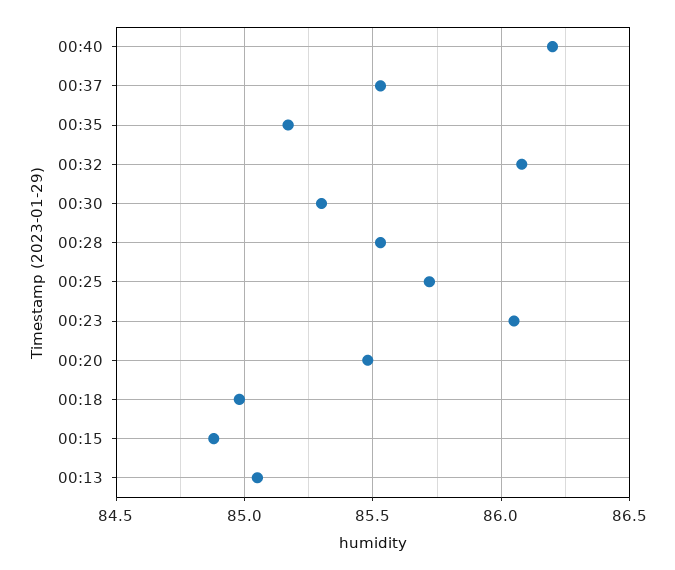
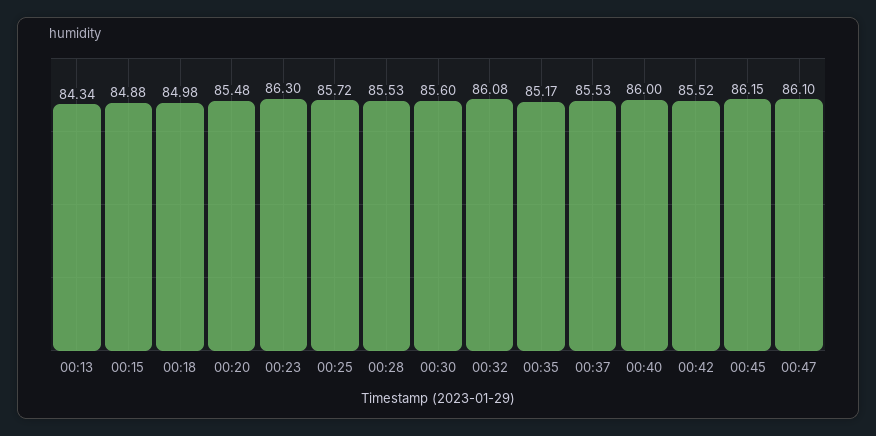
00:40: 86.2 -> 86
00:30: 85.3 -> 85.6
00:23: 86.05 -> 86.3
00:13: 85.05 -> 84.34
00:42: none -> 85.52
00:45: none -> 86.15
00:47: none -> 86.1

